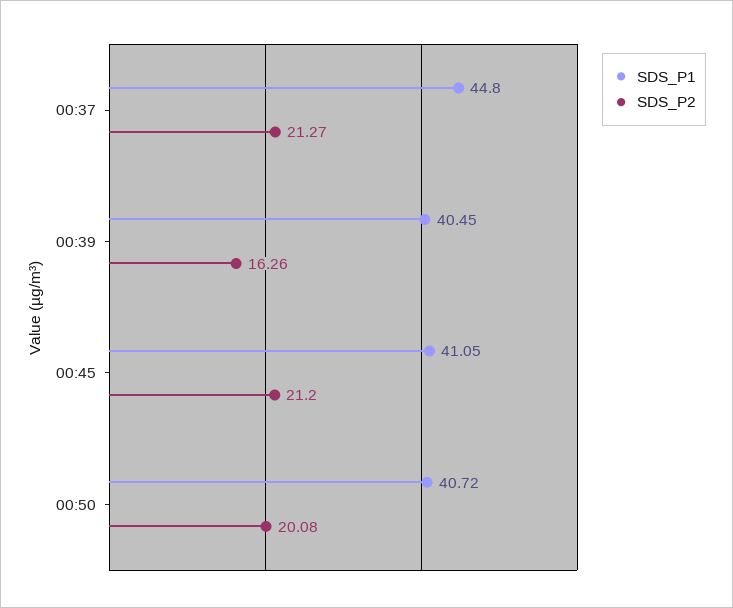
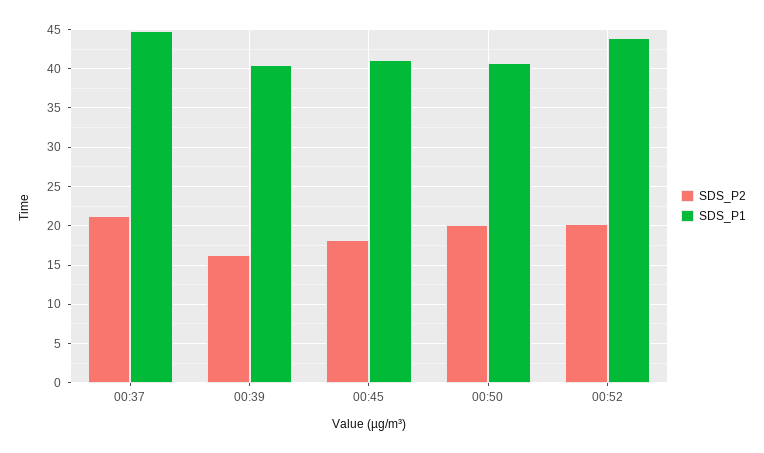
SDS_P2, 00:45: 21.2 -> 18
SDS_P2, 00:52: none -> 20
SDS_P1, 00:52: none -> 44

